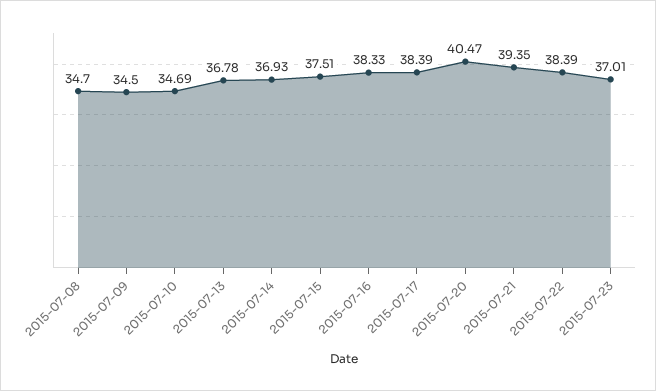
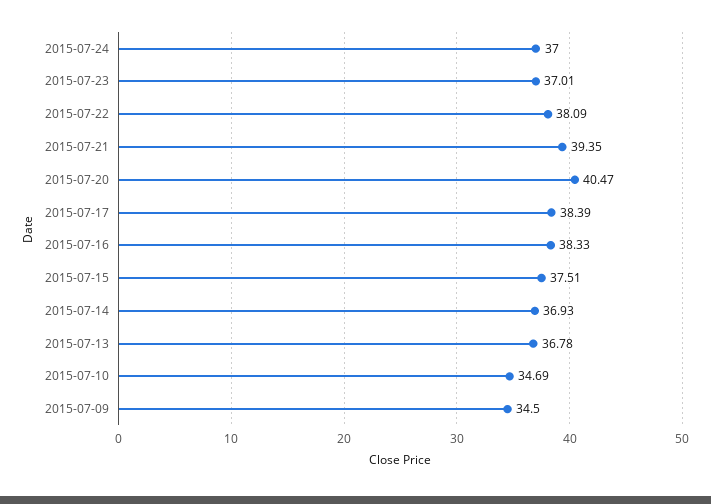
2015-07-08: 34.7 -> none
2015-07-22: 38.39 -> 38.09
2015-07-24: none -> 37

